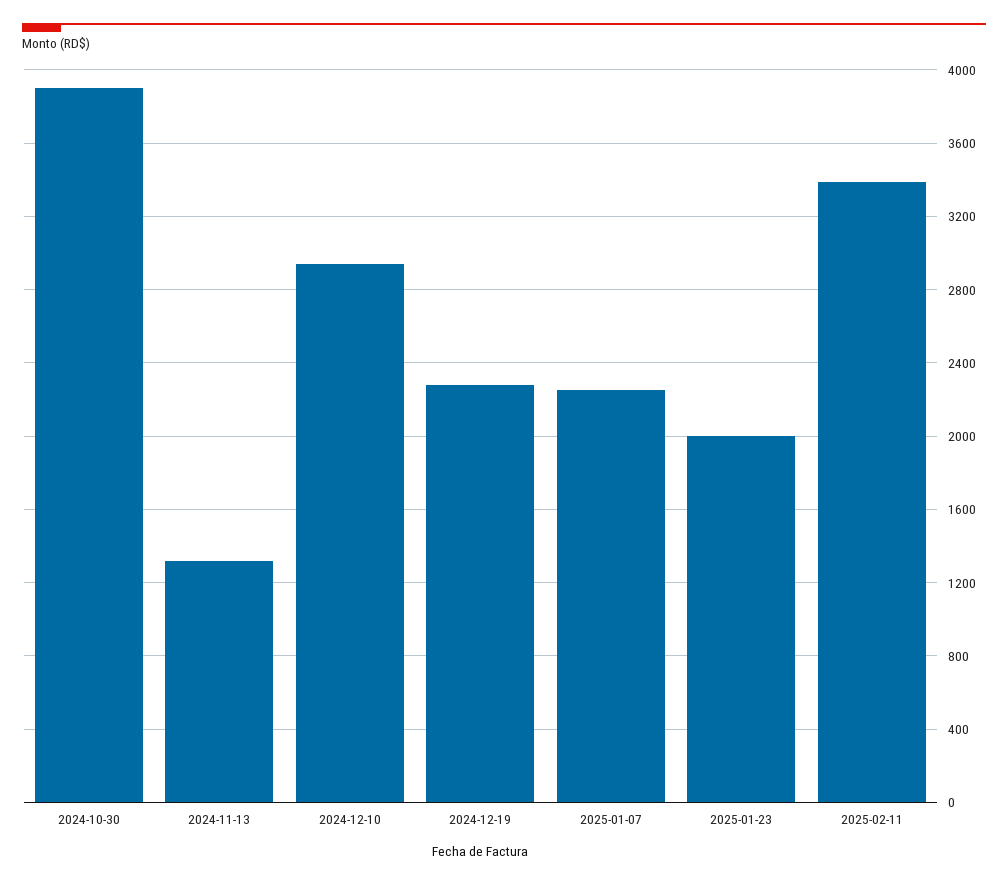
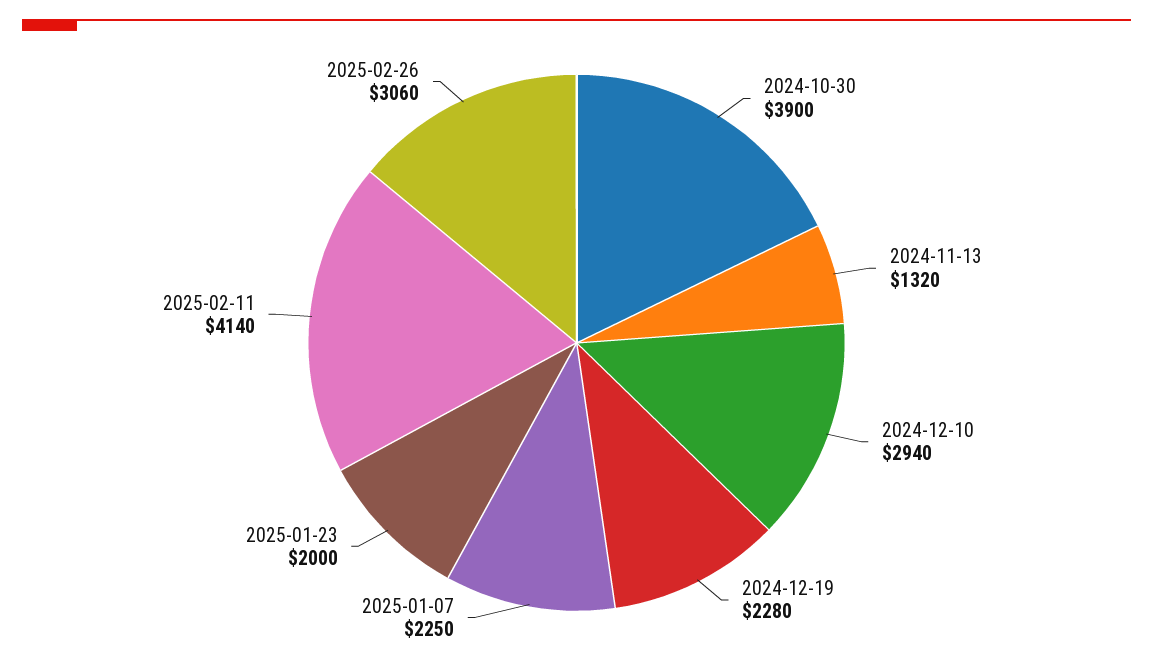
2025-02-11: 3400 -> 4140
2025-02-26: none -> 3060

